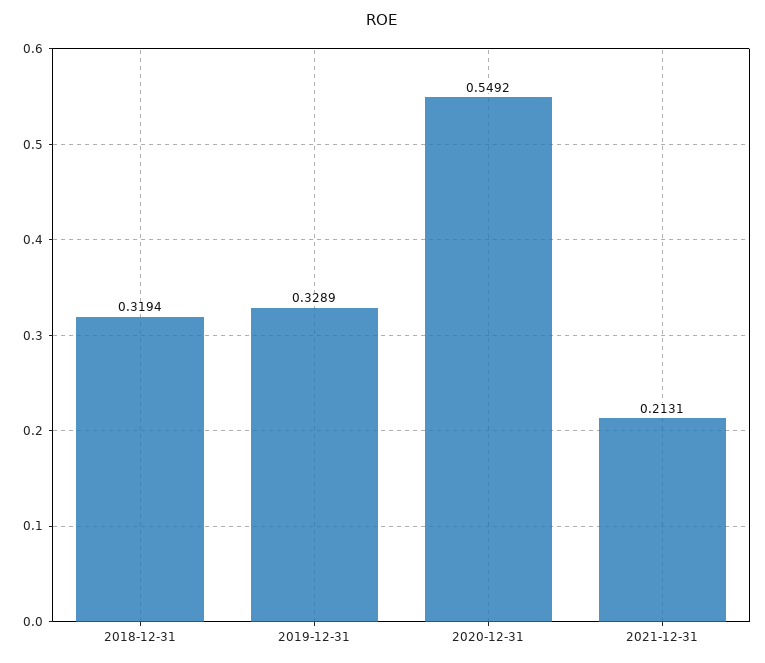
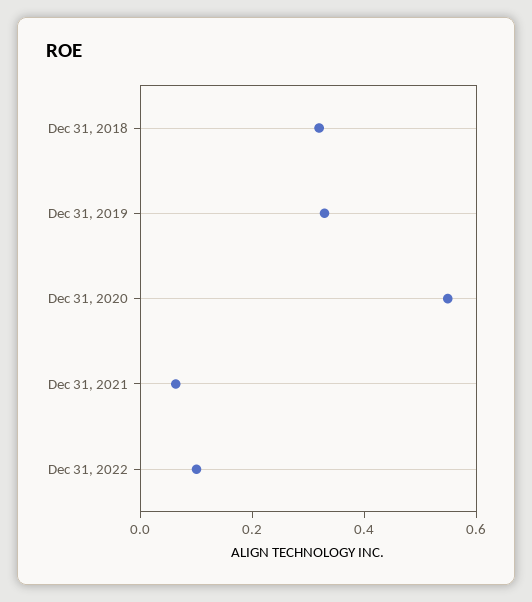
2021-12-31: 0.2131 -> 0.05
Dec 31, 2022: none -> 0.1

